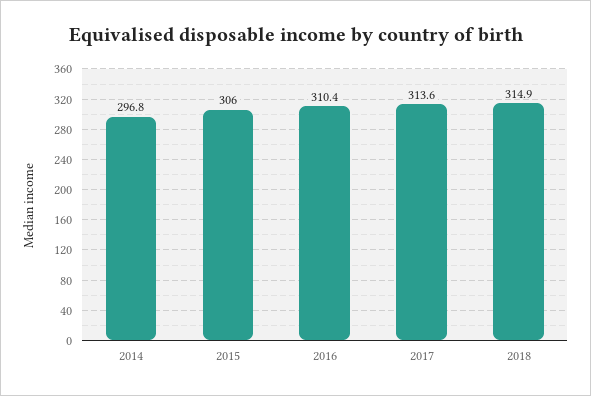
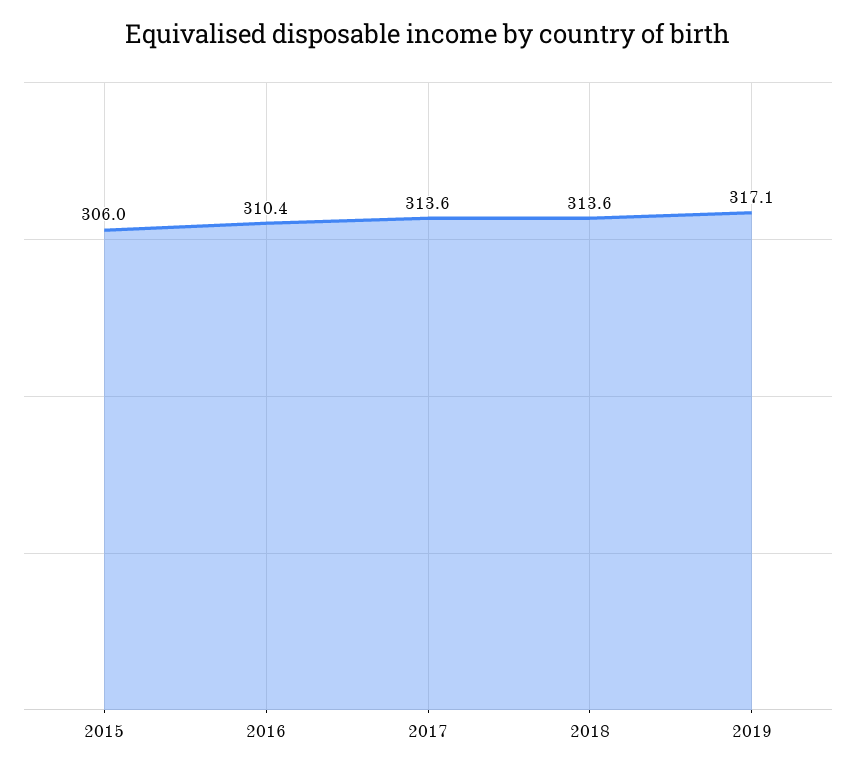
2014: 296.8 -> none
2018: 314.9 -> 313.6
2019: none -> 317.1

